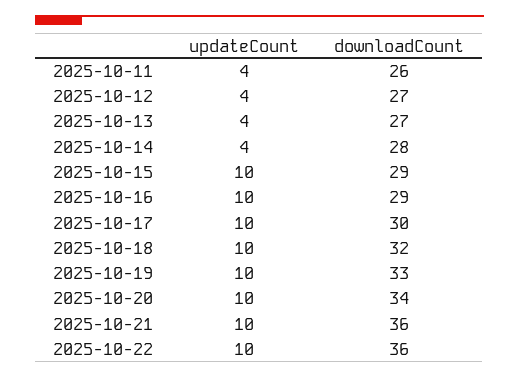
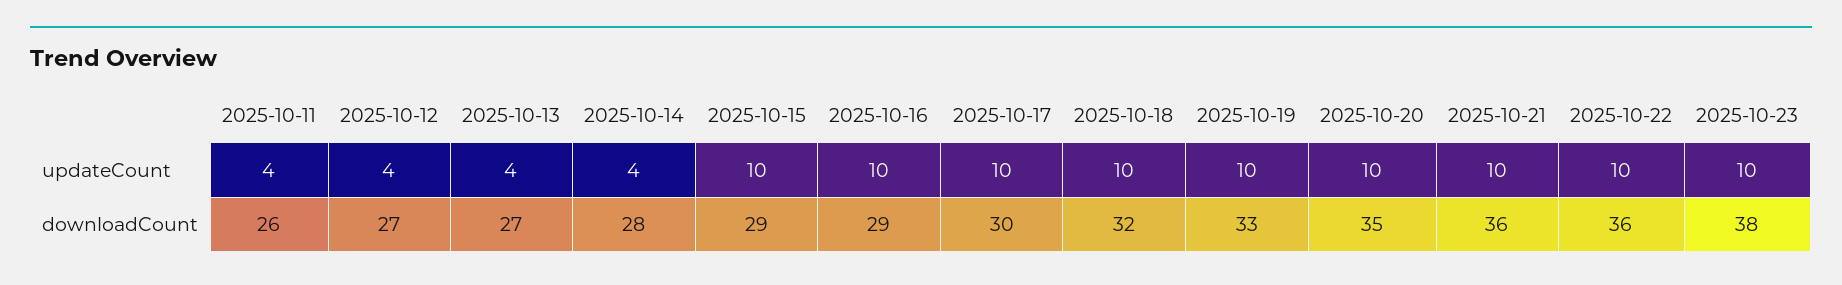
downloadCount, 2025-10-20: 34 -> 35
updateCount, 2025-10-23: none -> 10
downloadCount, 2025-10-23: none -> 38

